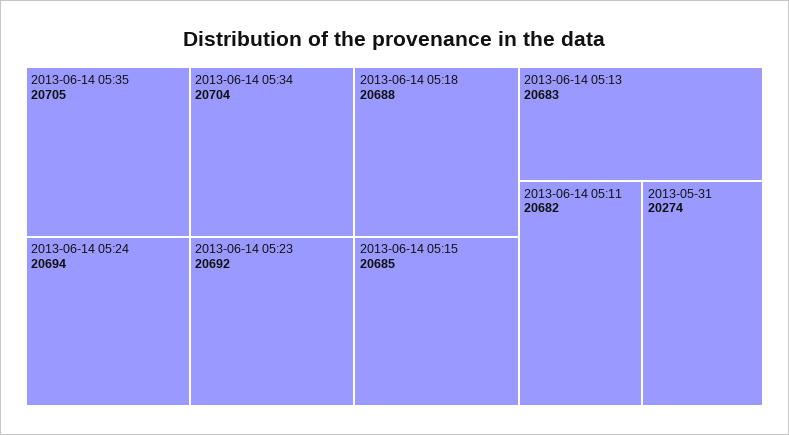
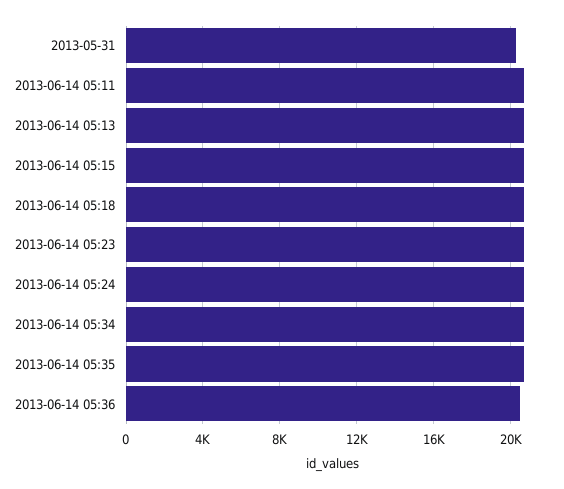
2013-06-14 05:36: none -> 20500

